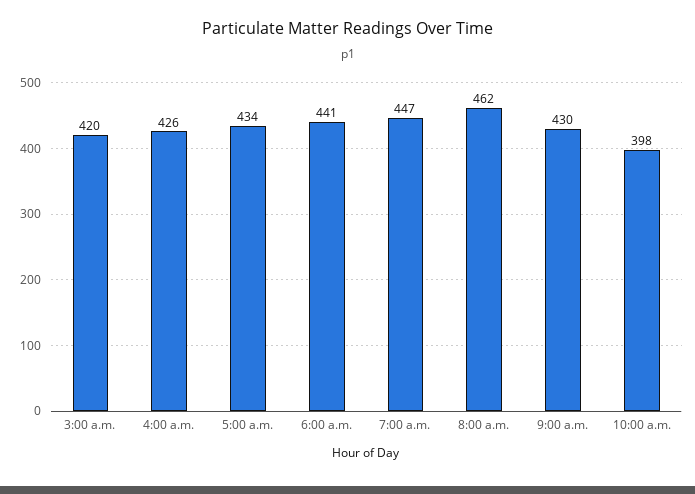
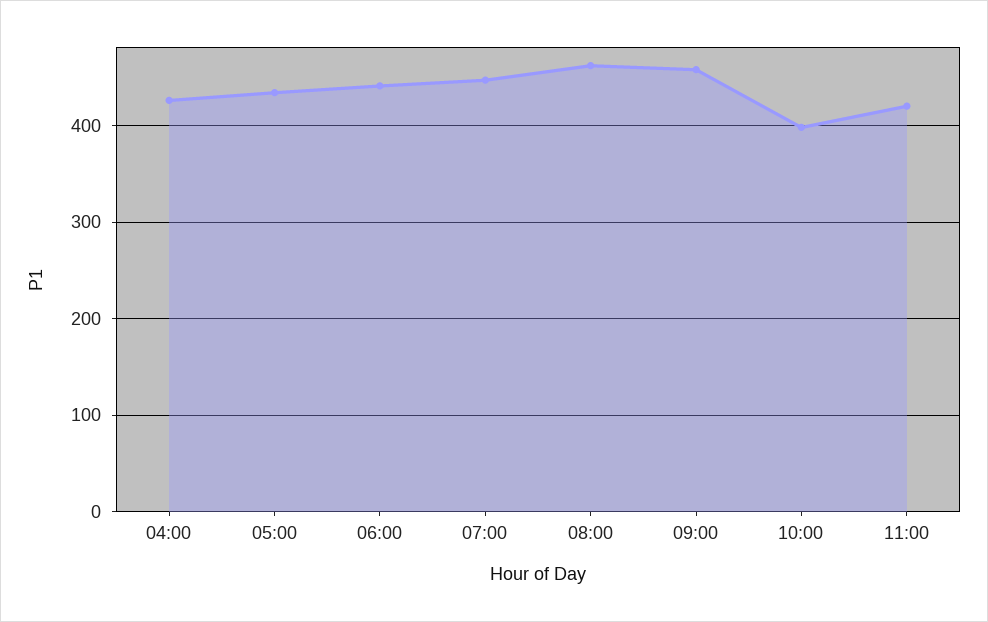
3:00 a.m.: 420 -> none
9:00 a.m.: 430 -> 460
11:00: none -> 420

